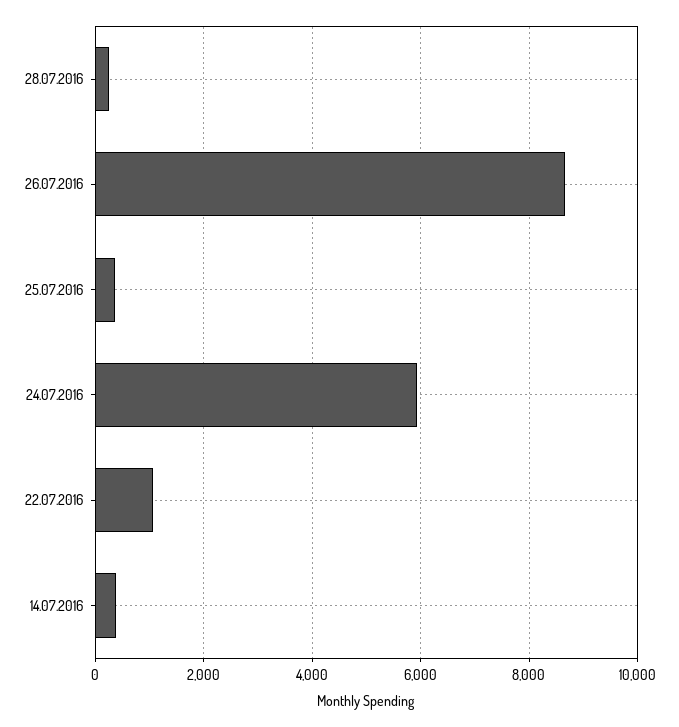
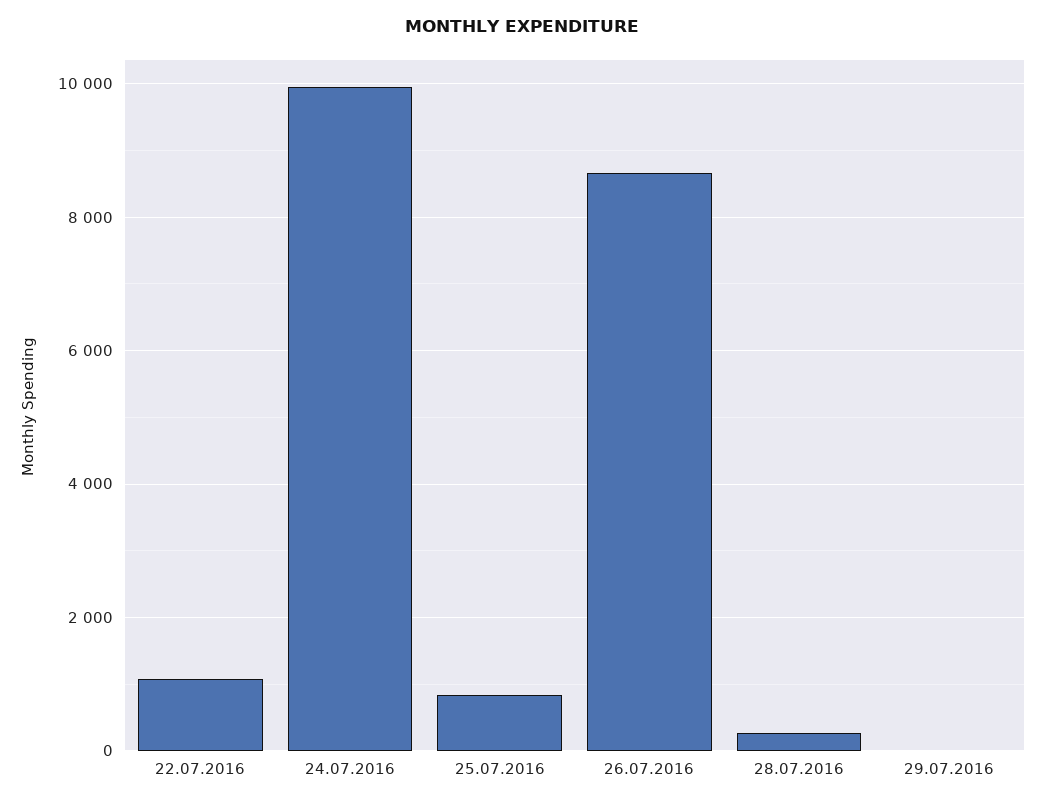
25.07.2016: 400 -> 800
24.07.2016: 6000 -> 10000
14.07.2016: 400 -> none
29.07.2016: none -> 0

